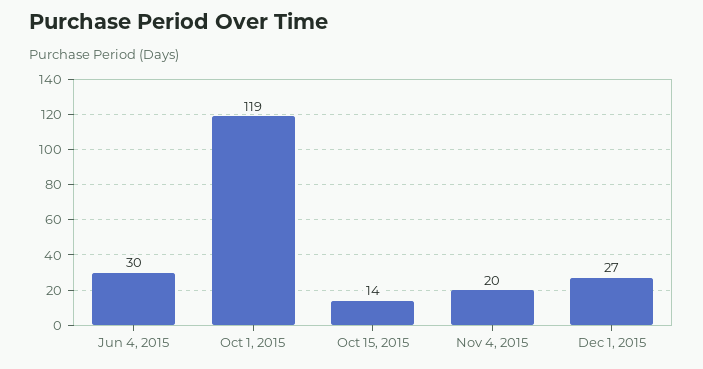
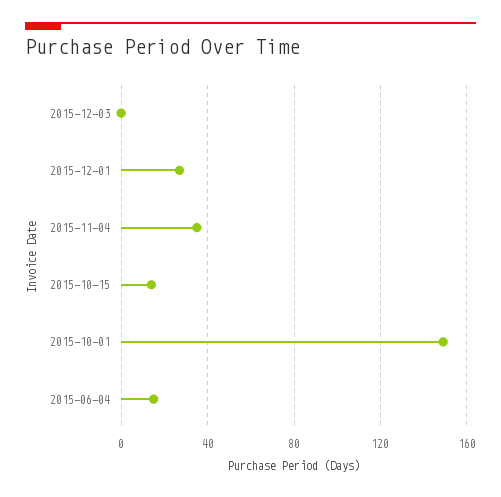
Jun 4, 2015: 30 -> 15
Oct 1, 2015: 119 -> 150
Nov 4, 2015: 20 -> 35
2015-12-03: none -> 0

